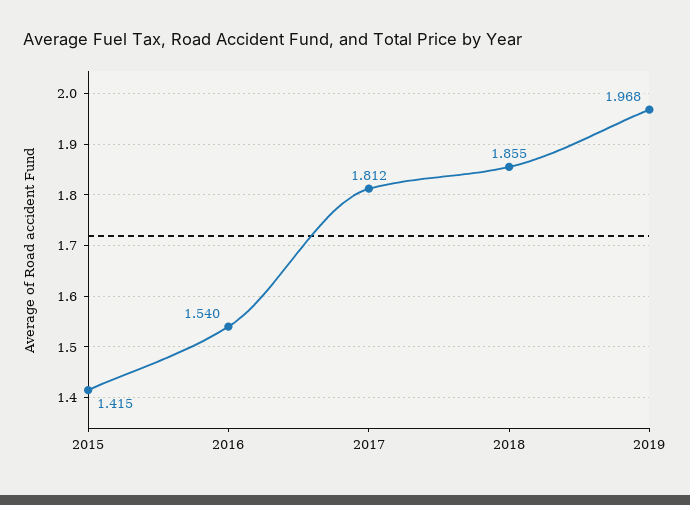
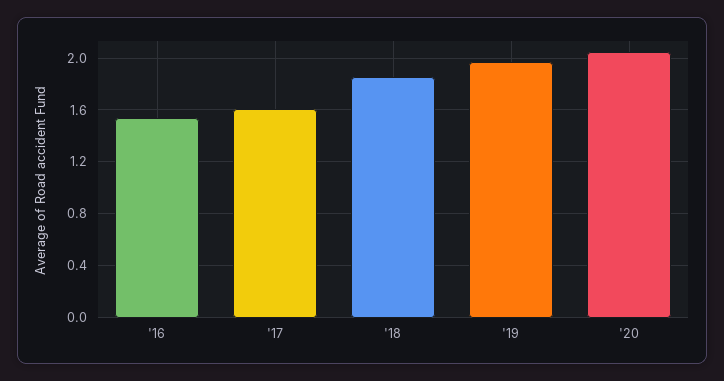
2015: 1.415 -> none
2017: 1.812 -> 1.6
'20: none -> 2.05

